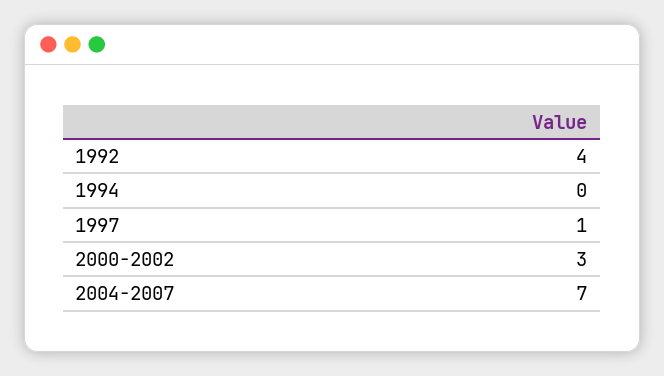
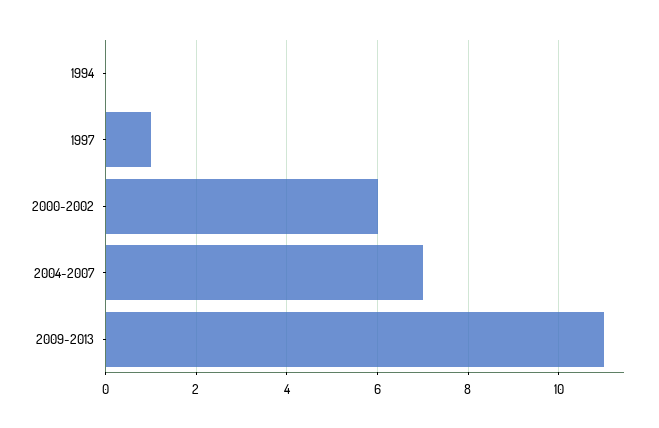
1992: 4 -> none
2000-2002: 3 -> 6
2009-2013: none -> 11

